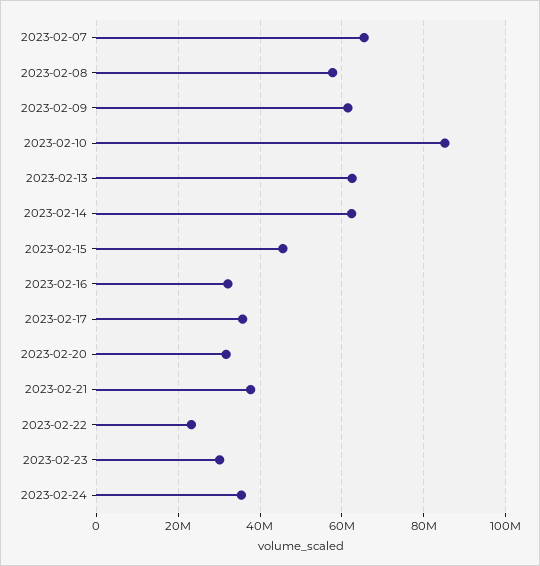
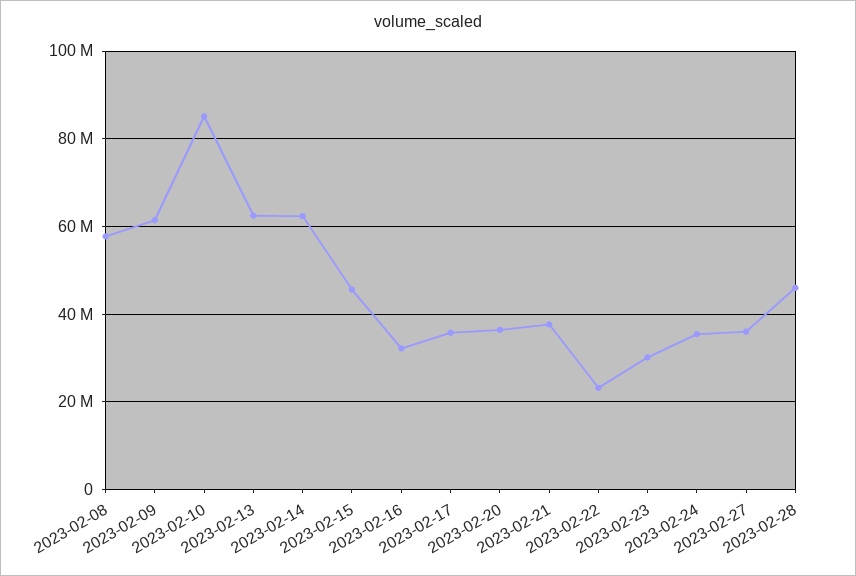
2023-02-07: 66000000 -> none
2023-02-20: 32000000 -> 36000000
2023-02-27: none -> 36000000
2023-02-28: none -> 46000000

